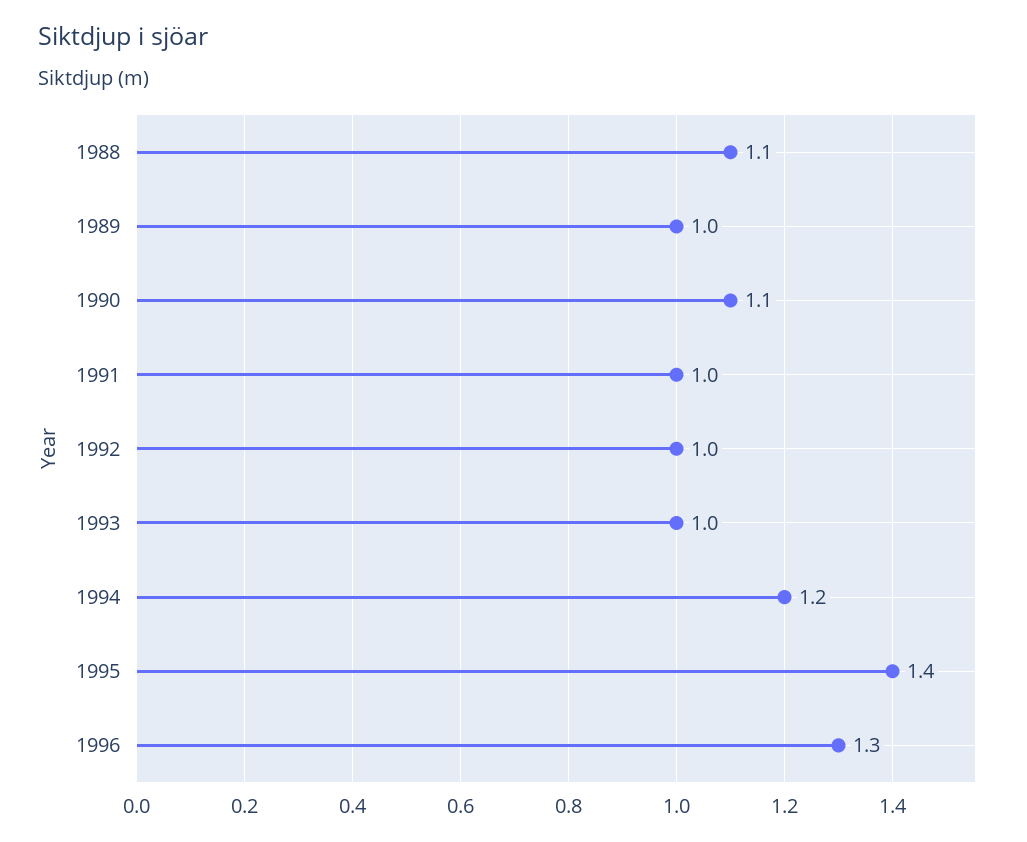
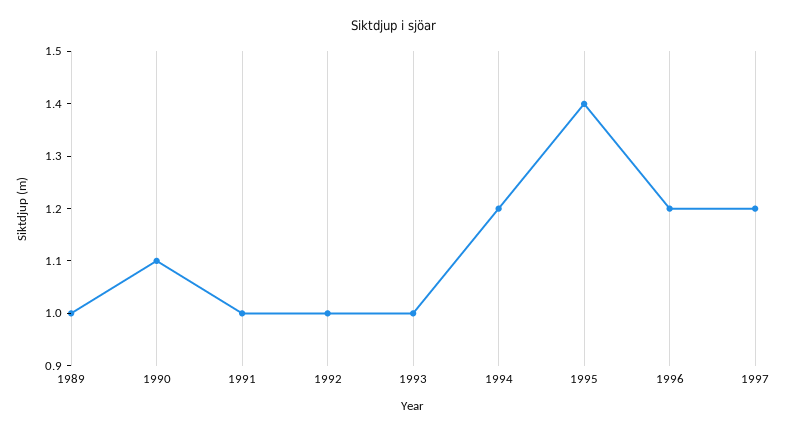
1988: 1.1 -> none
1996: 1.3 -> 1.2
1997: none -> 1.2

